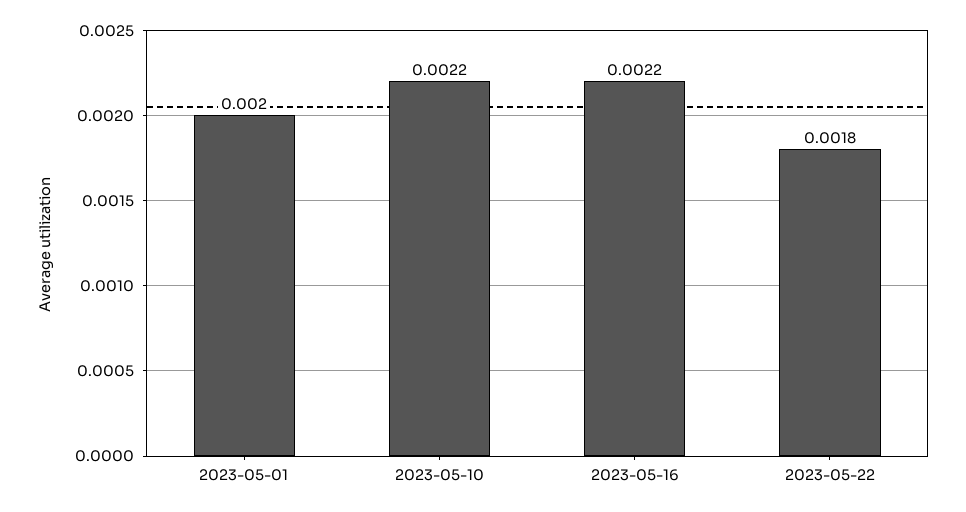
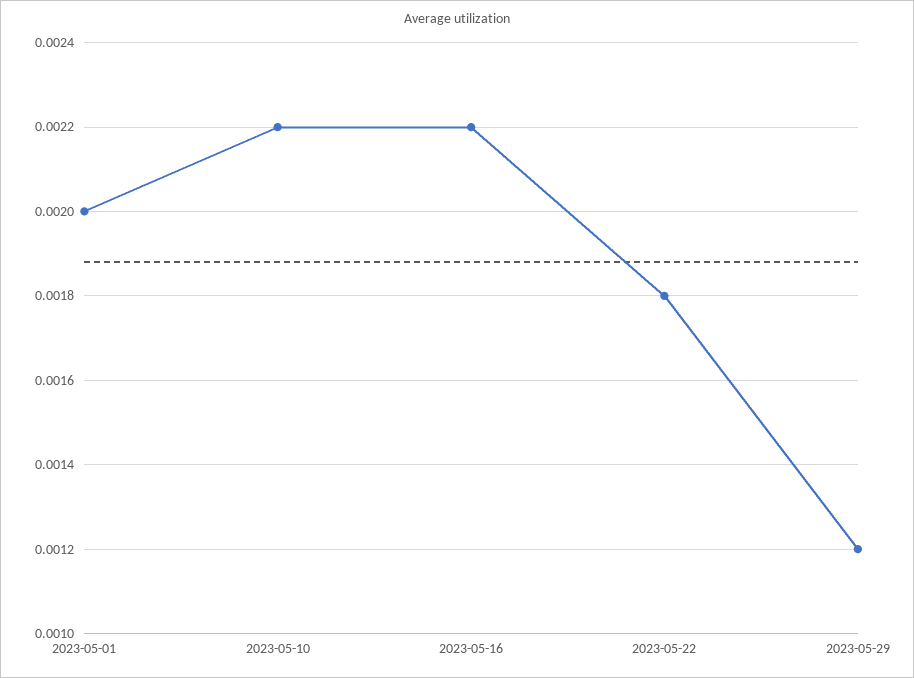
2023-05-29: none -> 0.0012

